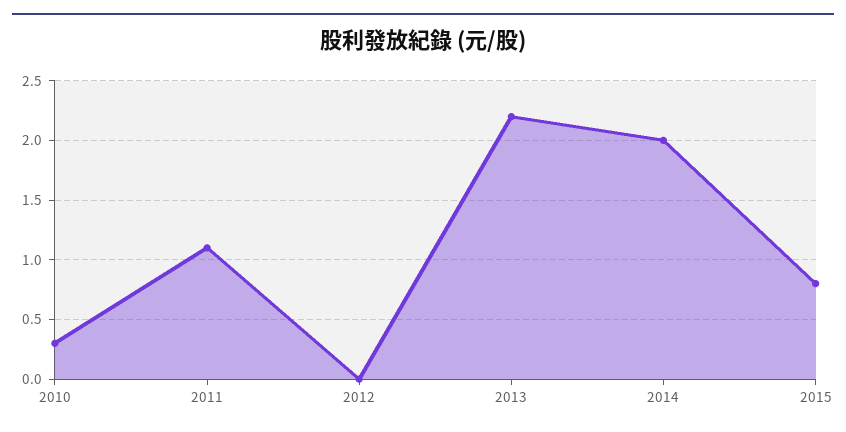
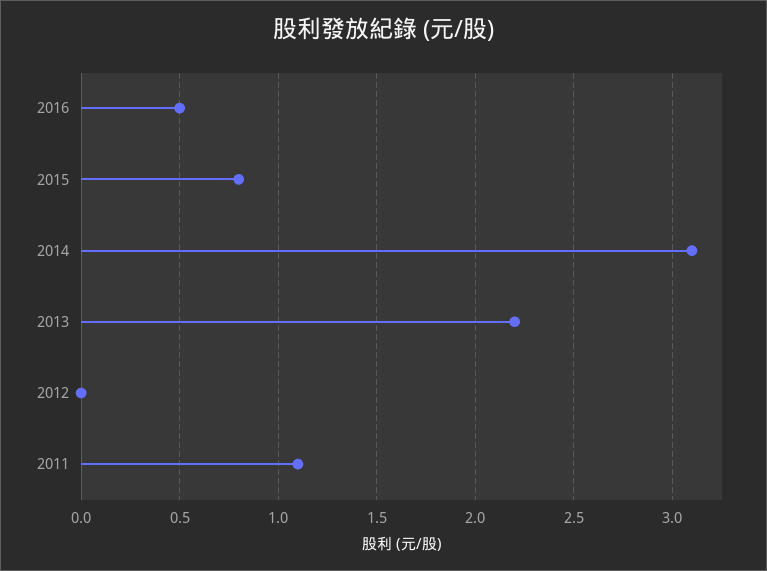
2010: 0.3 -> none
2014: 2 -> 3.1
2016: none -> 0.5

